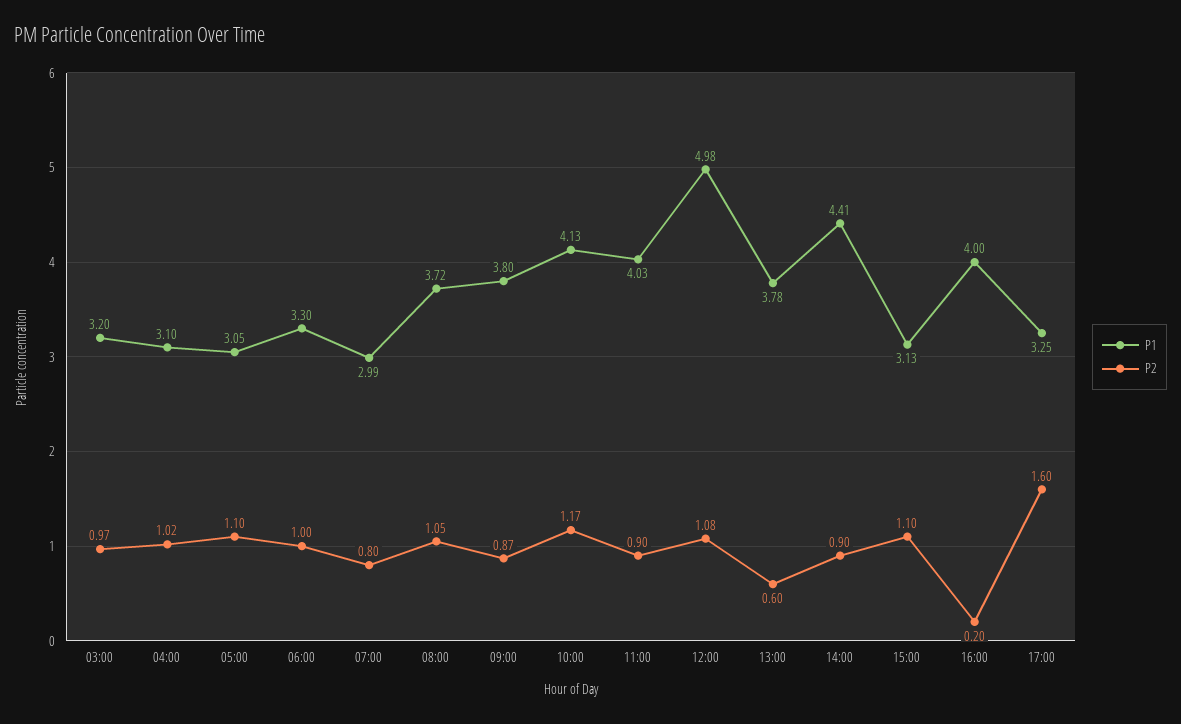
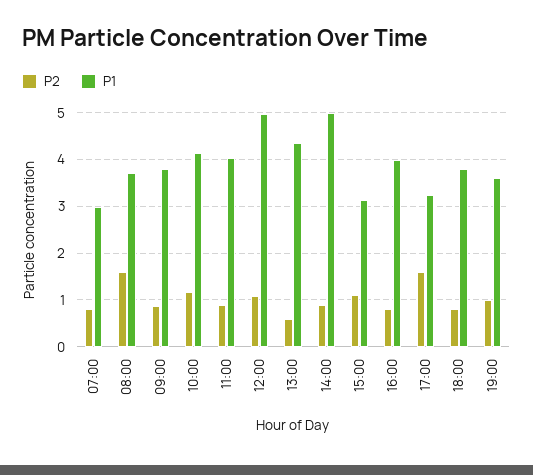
P1, 03:00: 3.2 -> none
P2, 03:00: 0.97 -> none
P1, 04:00: 3.1 -> none
P2, 04:00: 1.02 -> none
P1, 05:00: 3.05 -> none
P2, 05:00: 1.1 -> none
P1, 06:00: 3.3 -> none
P2, 06:00: 1 -> none
P2, 08:00: 1.05 -> 1.6
P1, 13:00: 3.78 -> 4.4
P1, 14:00: 4.41 -> 5
P2, 16:00: 0.2 -> 0.8
P2, 18:00: none -> 0.8
P1, 18:00: none -> 3.8
P2, 19:00: none -> 1
P1, 19:00: none -> 3.6

